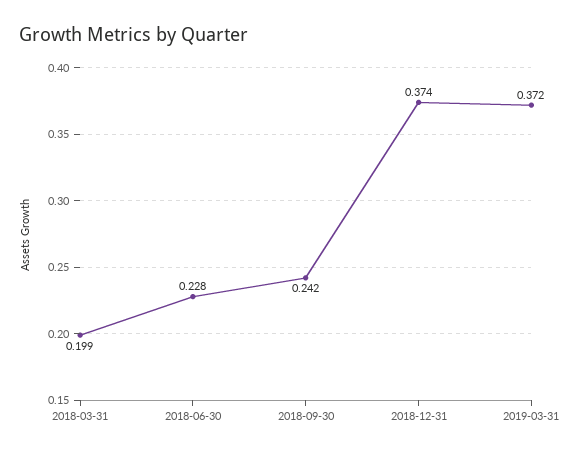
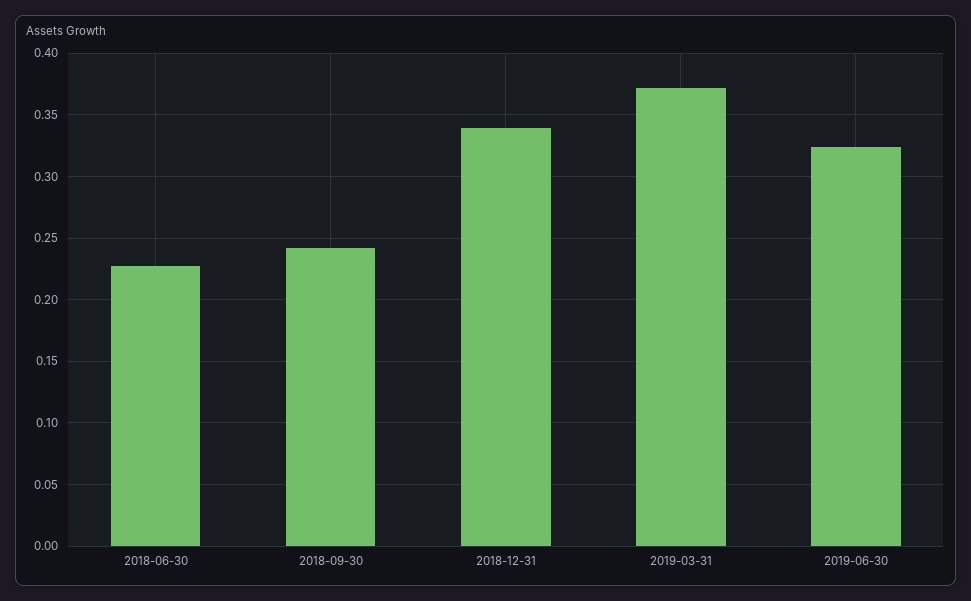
2018-03-31: 0.199 -> none
2018-12-31: 0.374 -> 0.34
2019-06-30: none -> 0.325

